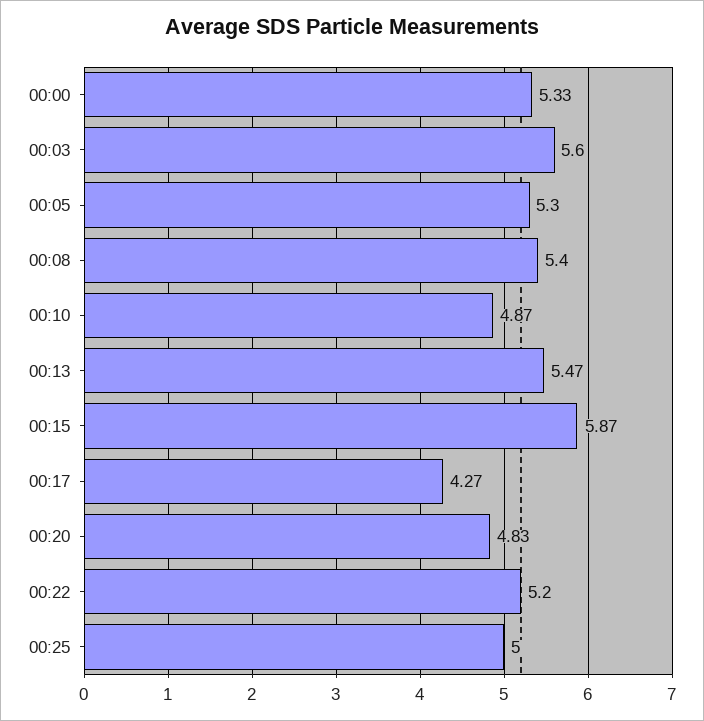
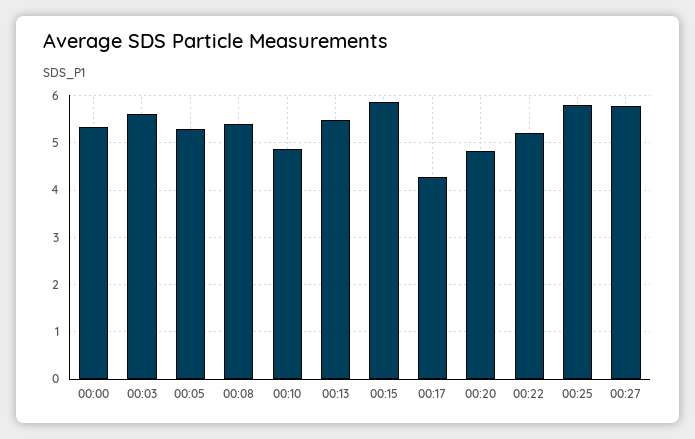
00:25: 5 -> 5.8
00:27: none -> 5.8

